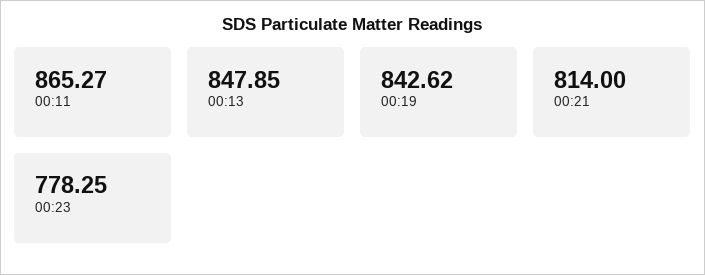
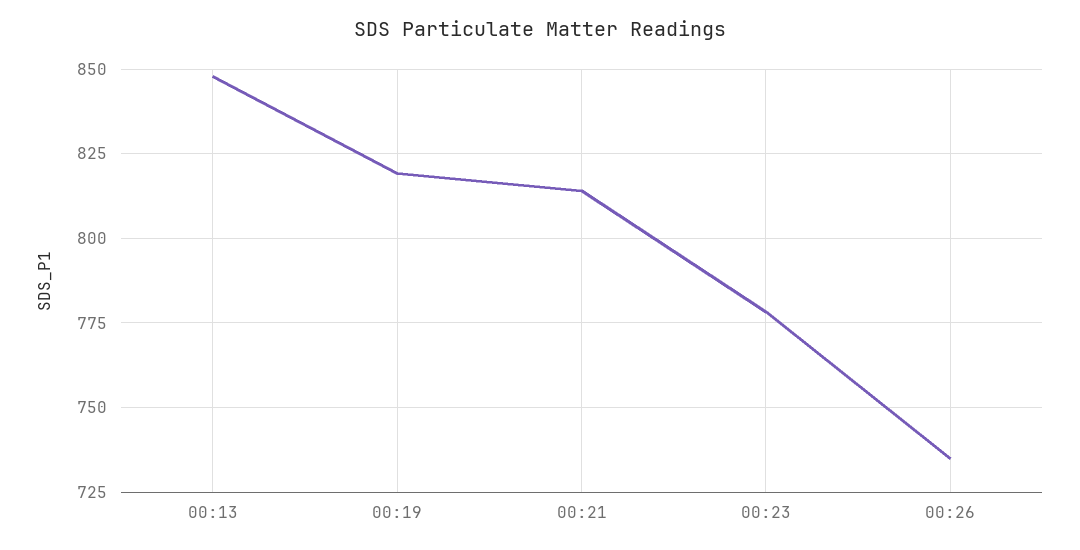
00:11: 865.27 -> none
00:19: 842.62 -> 820
00:26: none -> 735

